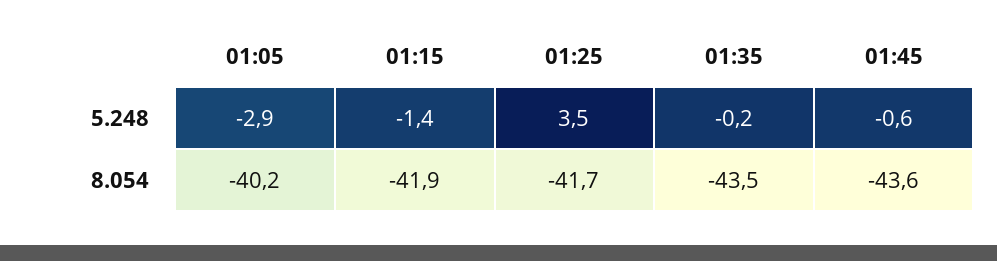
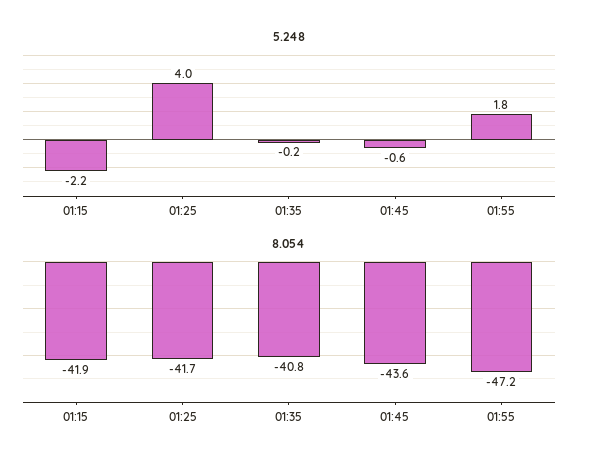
5.248, 01:05: -2.9 -> none
5.248, 01:15: -1.4 -> -2.2
5.248, 01:25: 3.5 -> 4
8.054, 01:05: -40.2 -> none
8.054, 01:35: -43.5 -> -40.8
5.248, 01:55: none -> 1.8
8.054, 01:55: none -> -47.2

